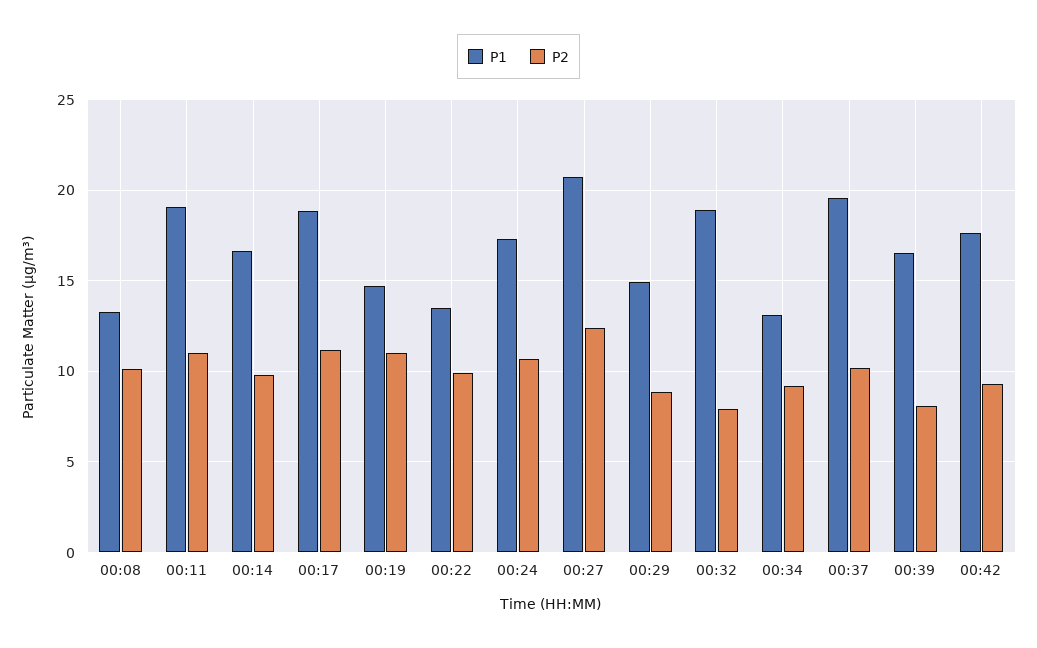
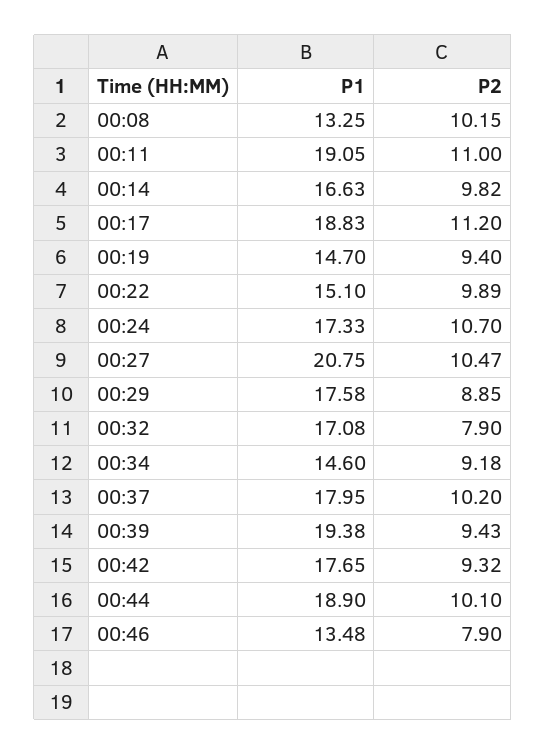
P2, 00:19: 11 -> 9.4
P1, 00:22: 13.5 -> 15.1
P2, 00:27: 12.5 -> 10.47
P1, 00:29: 15 -> 17.58
P1, 00:32: 19 -> 17.08
P1, 00:34: 13 -> 14.6
P1, 00:37: 19.5 -> 17.95
P1, 00:39: 16.5 -> 19.38
P2, 00:39: 8 -> 9.43
P1, 00:44: none -> 18.9
P2, 00:44: none -> 10.1
P1, 00:46: none -> 13.48
P2, 00:46: none -> 7.9

